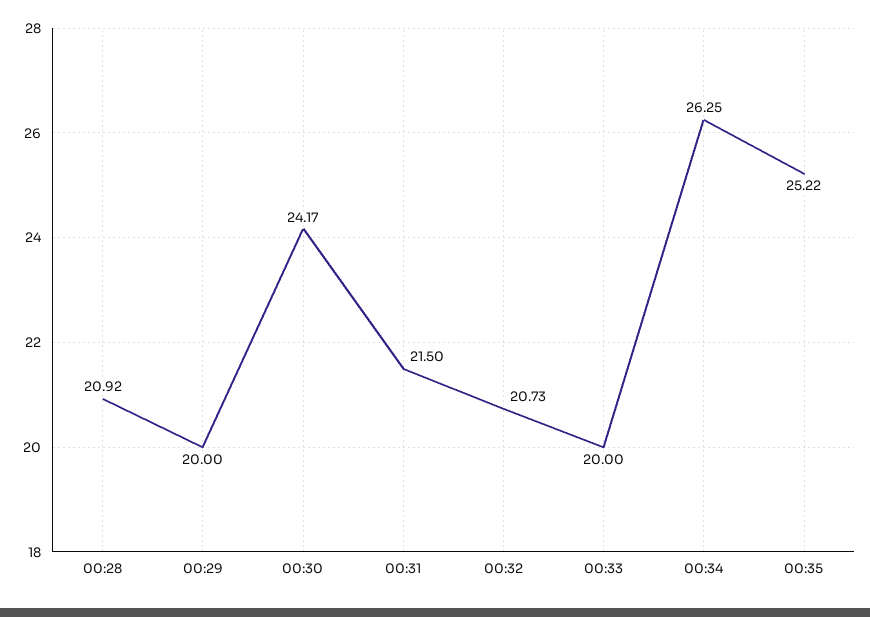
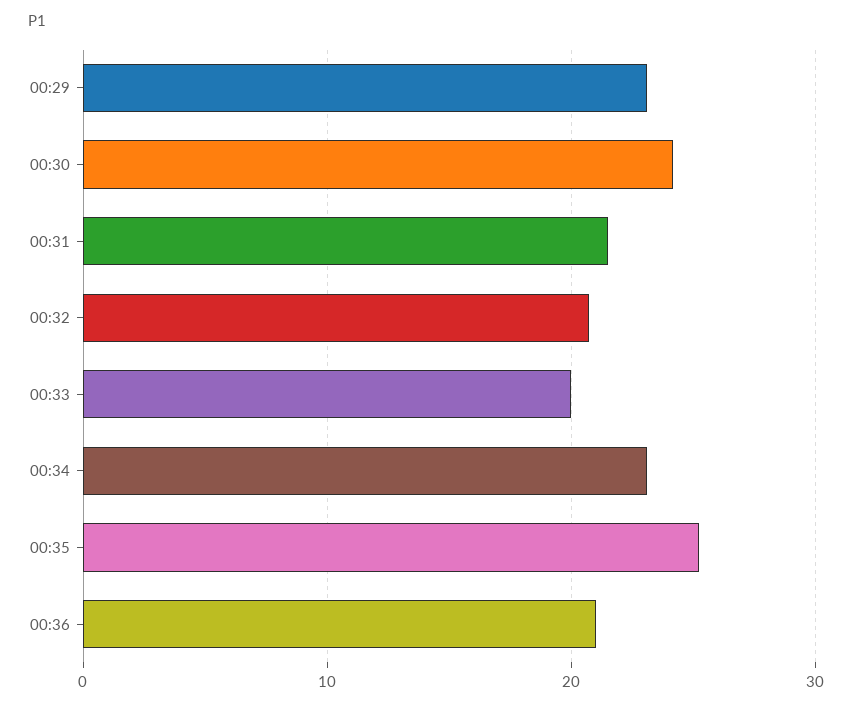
00:28: 20.92 -> none
00:29: 20 -> 23
00:34: 26.25 -> 23
00:36: none -> 21

